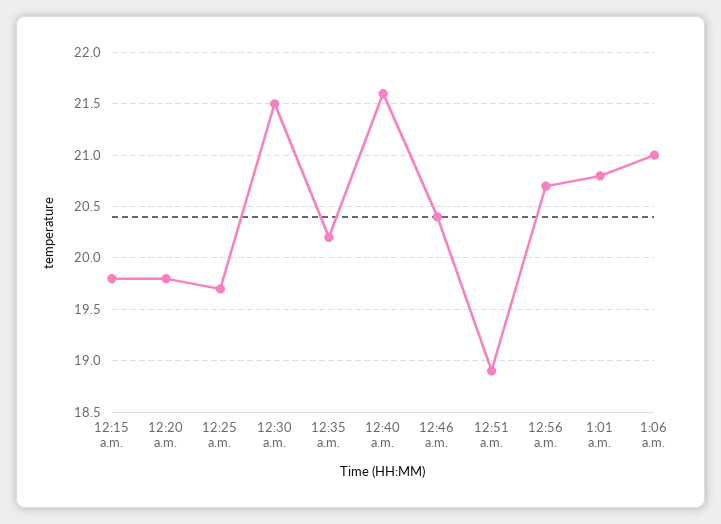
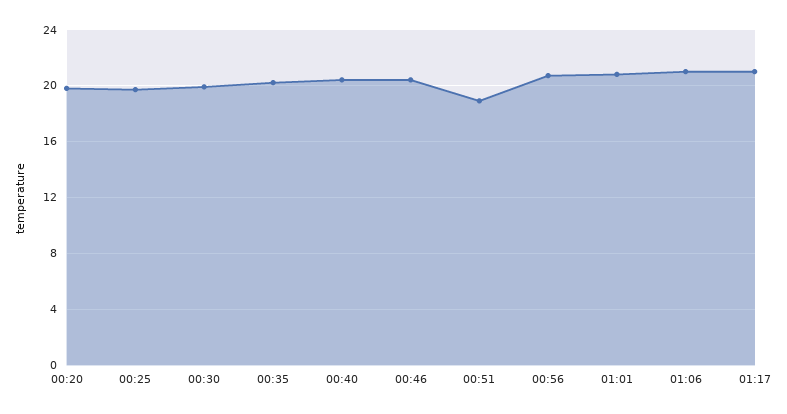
12:15 a.m.: 19.8 -> none
12:30 a.m.: 21.5 -> 20
12:40 a.m.: 21.6 -> 20.5
01:17: none -> 21

